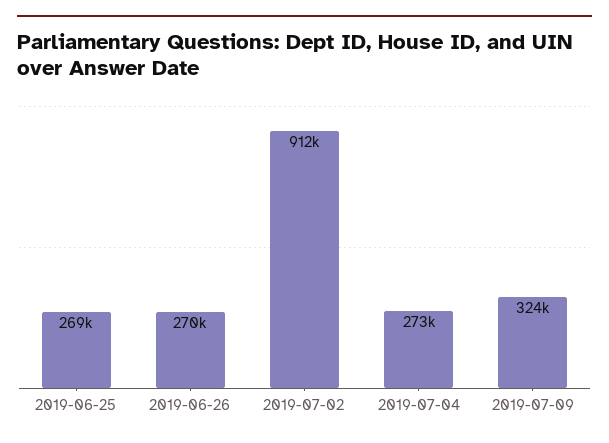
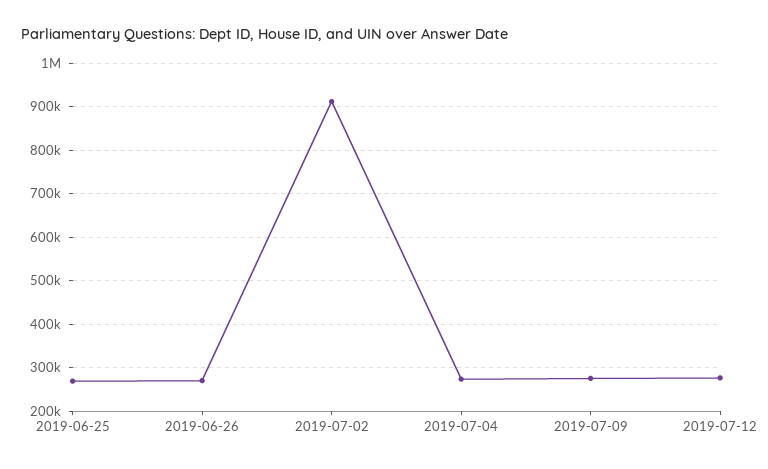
2019-07-09: 324000 -> 280000
2019-07-12: none -> 280000

